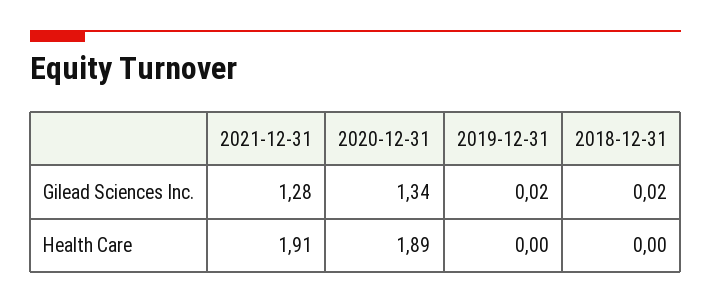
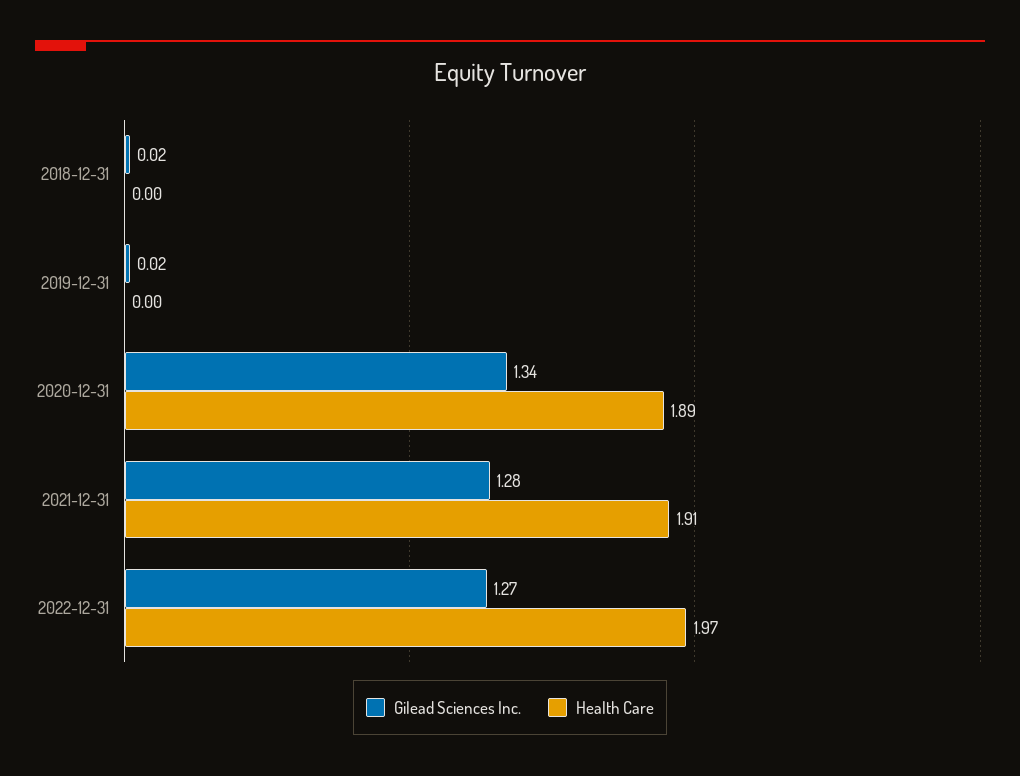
Gilead Sciences Inc., 2022-12-31: none -> 1.27
Health Care, 2022-12-31: none -> 1.97

